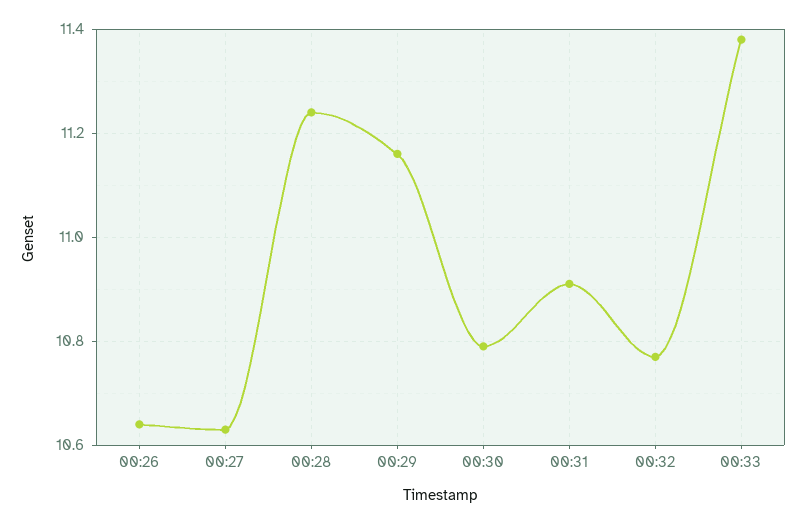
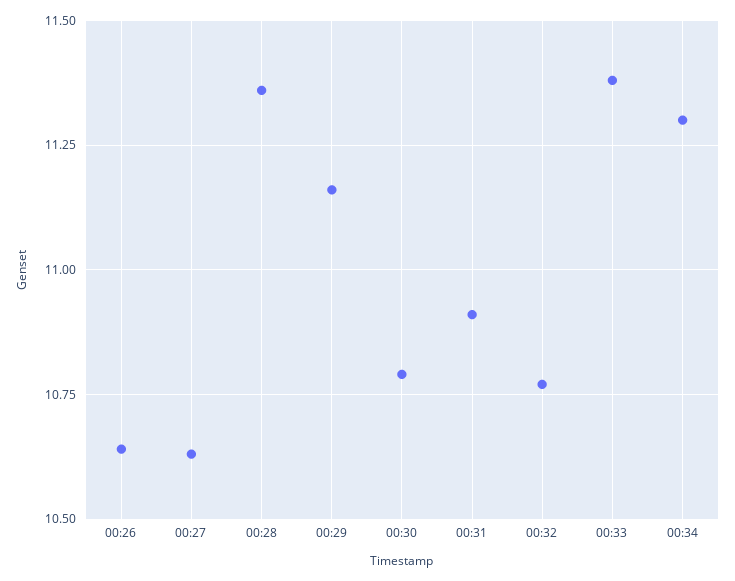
00:28: 11.25 -> 11.35
00:34: none -> 11.3

